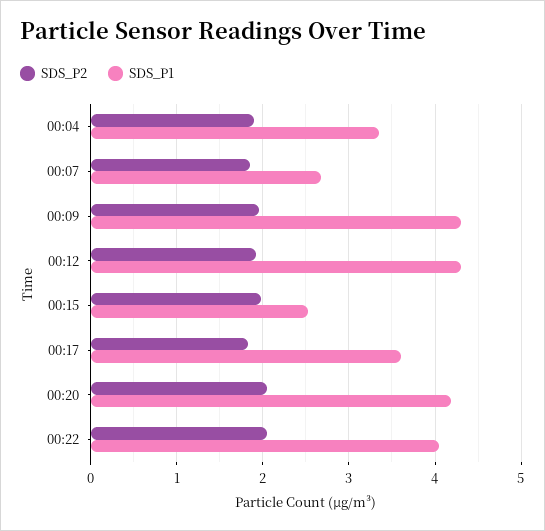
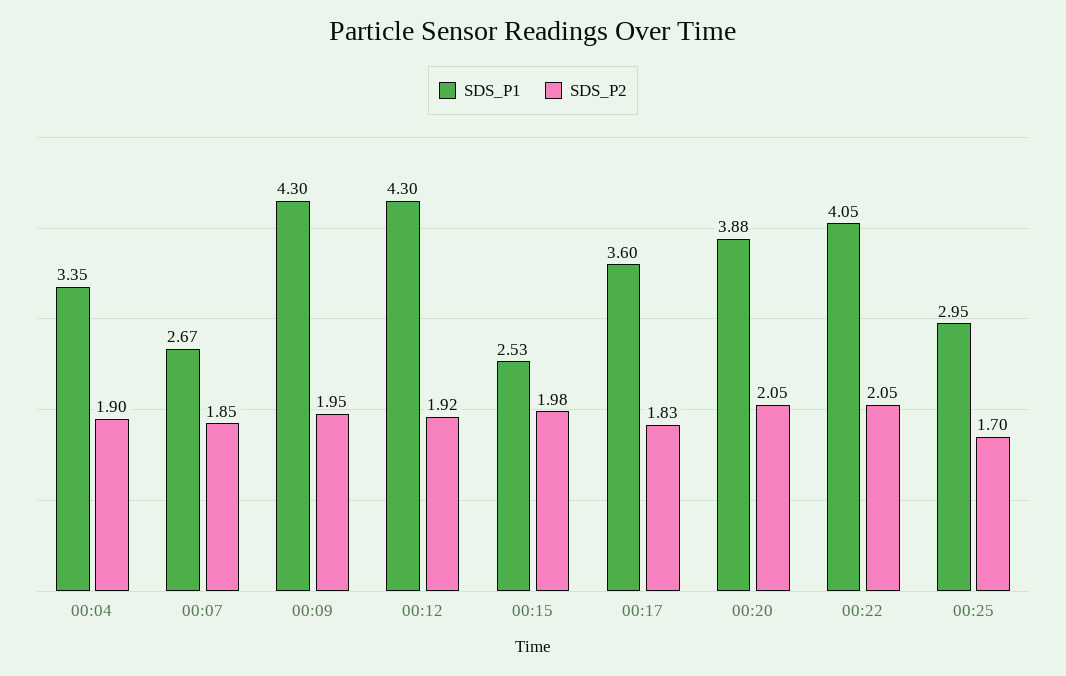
SDS_P1, 00:20: 4.2 -> 3.88
SDS_P1, 00:25: none -> 2.95
SDS_P2, 00:25: none -> 1.7

